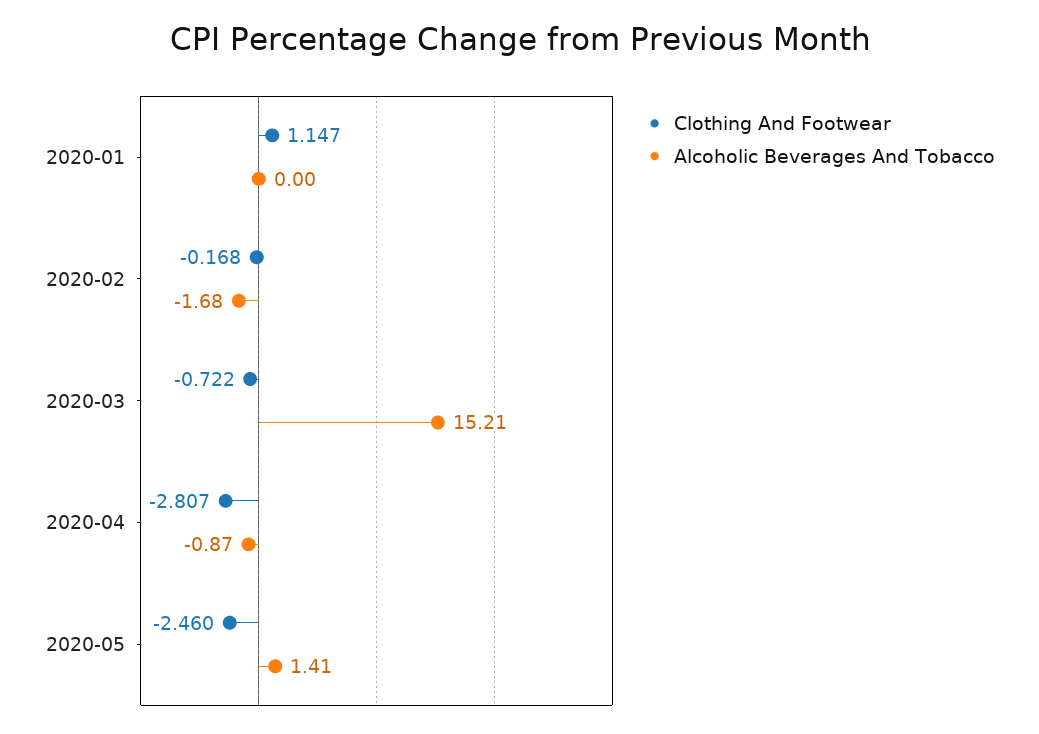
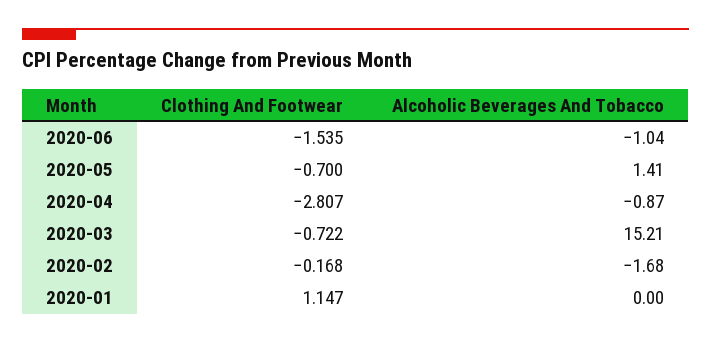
Clothing And Footwear, 2020-05: -2.46 -> -0.7
Clothing And Footwear, 2020-06: none -> -1.535
Alcoholic Beverages And Tobacco, 2020-06: none -> -1.04

